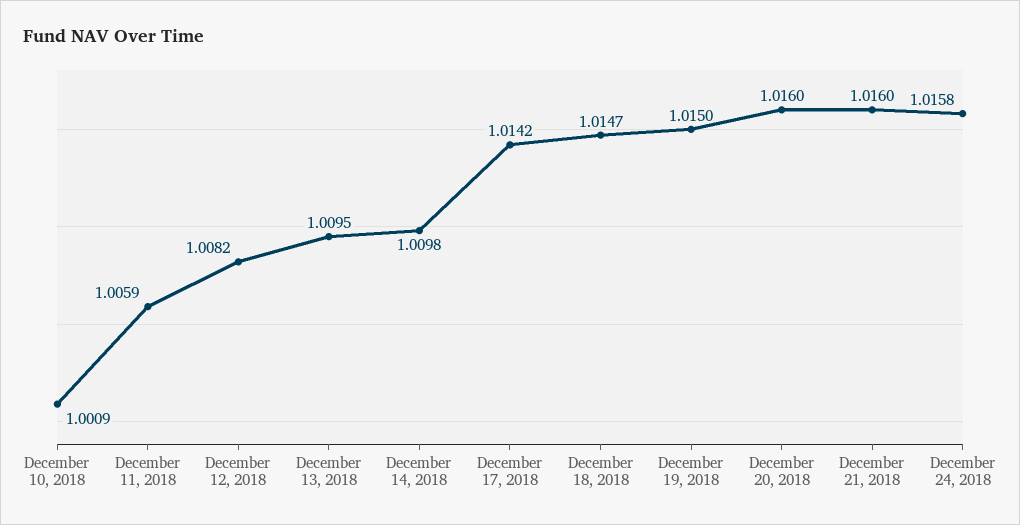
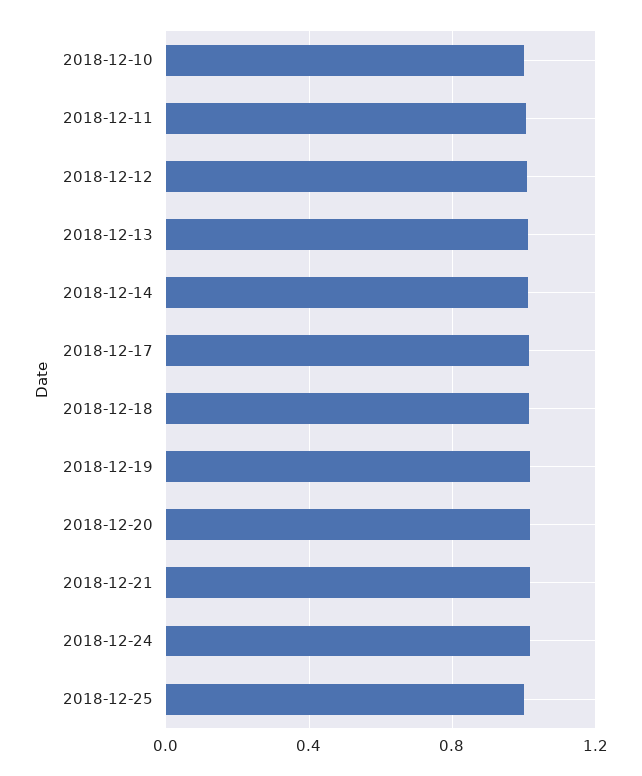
2018-12-25: none -> 1

